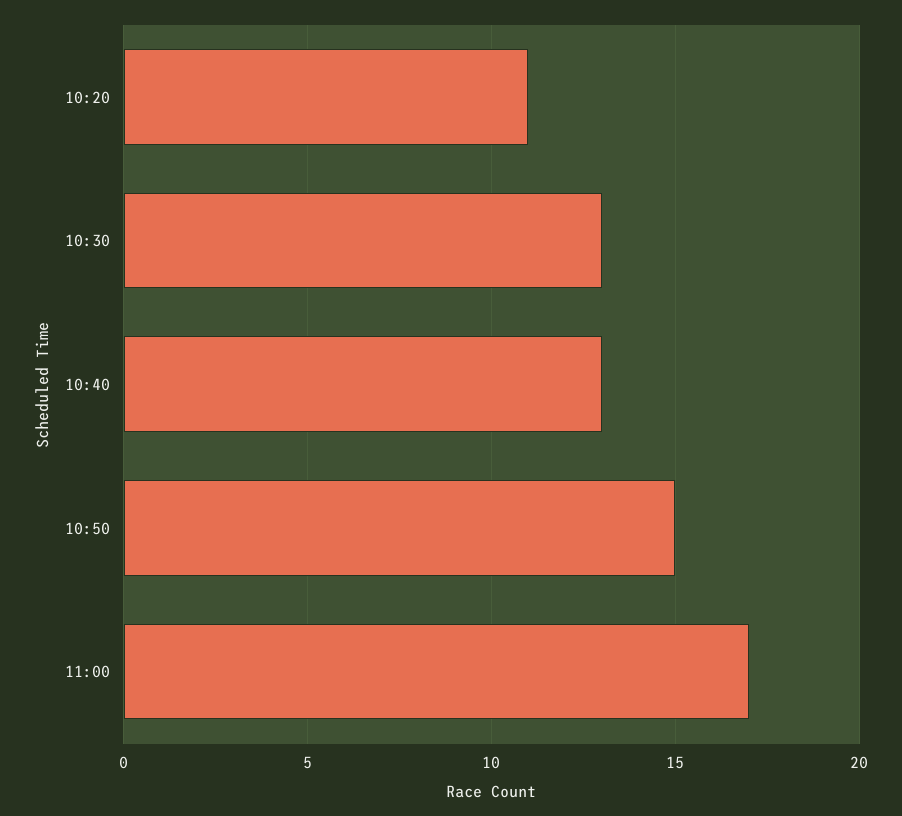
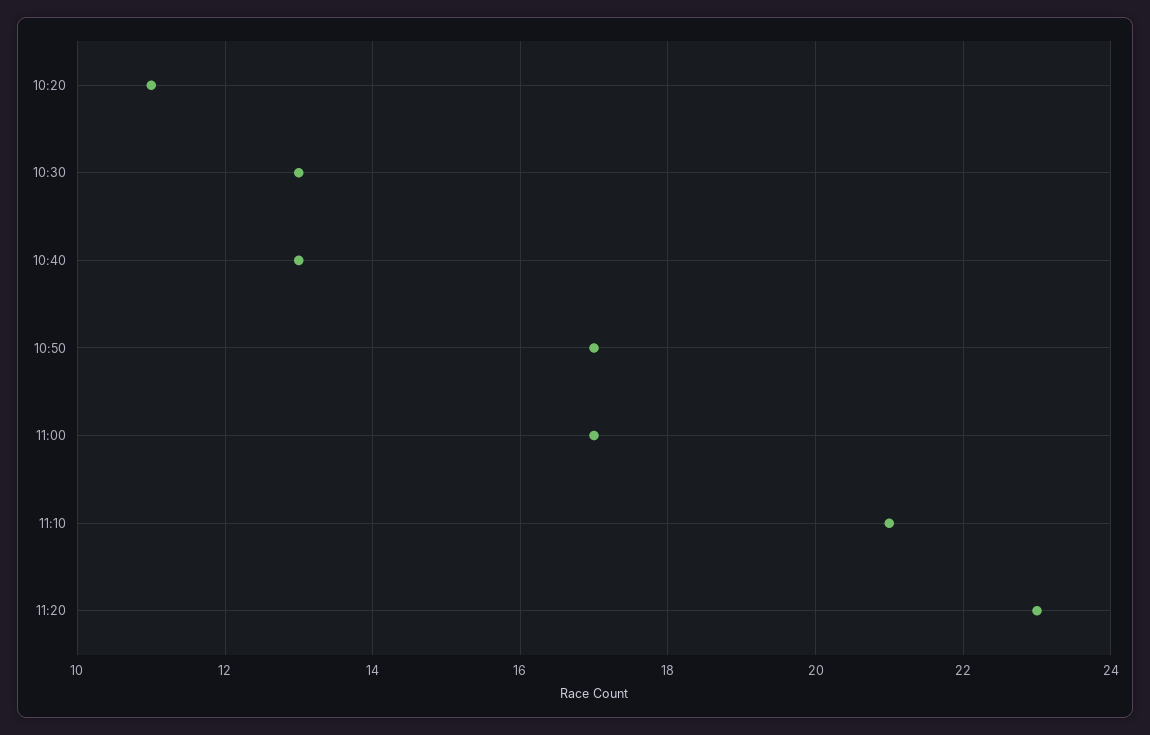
10:50: 15 -> 17
11:10: none -> 21
11:20: none -> 23

